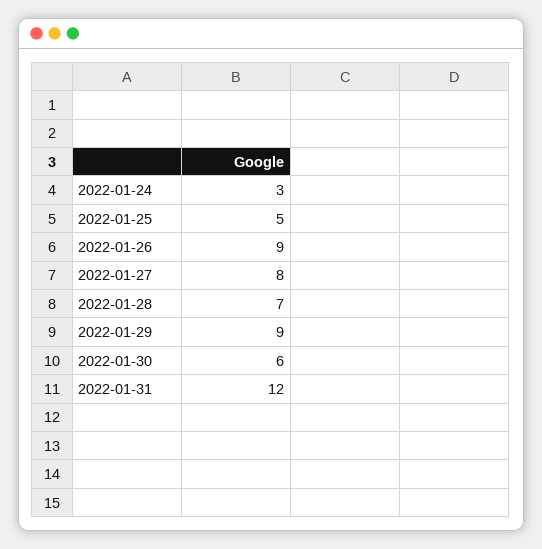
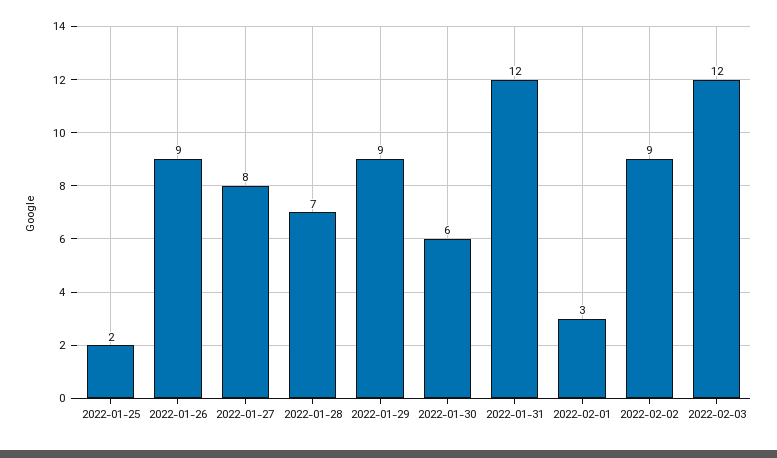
2022-01-24: 3 -> none
2022-01-25: 5 -> 2
2022-02-01: none -> 3
2022-02-02: none -> 9
2022-02-03: none -> 12

